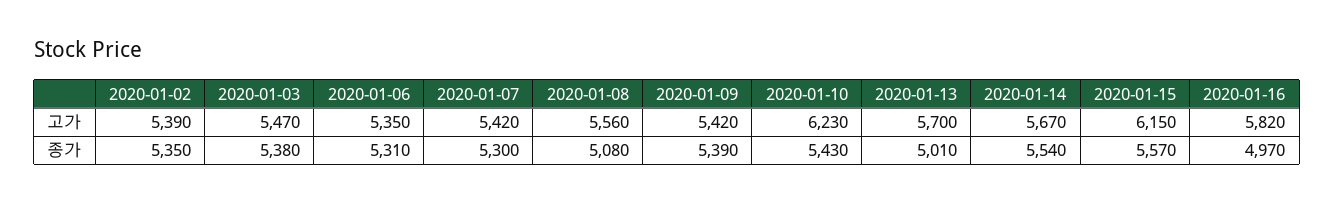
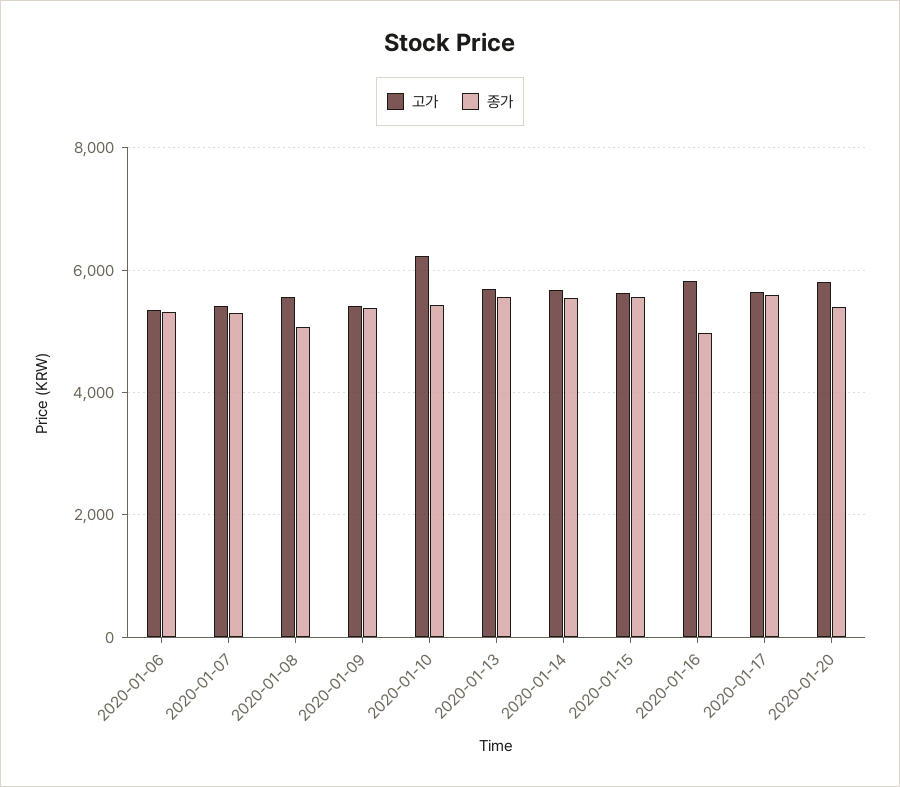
고가, 2020-01-02: 5390 -> none
고가, 2020-01-03: 5470 -> none
고가, 2020-01-15: 6150 -> 5600
종가, 2020-01-02: 5350 -> none
종가, 2020-01-03: 5380 -> none
종가, 2020-01-13: 5010 -> 5600
고가, 2020-01-17: none -> 5600
종가, 2020-01-17: none -> 5600
고가, 2020-01-20: none -> 5800
종가, 2020-01-20: none -> 5400

